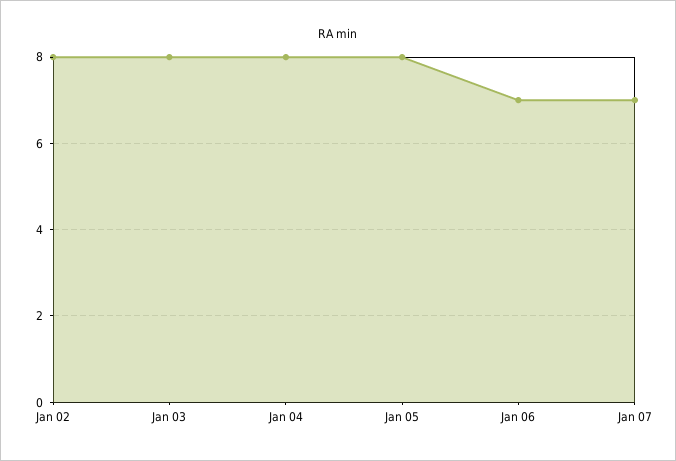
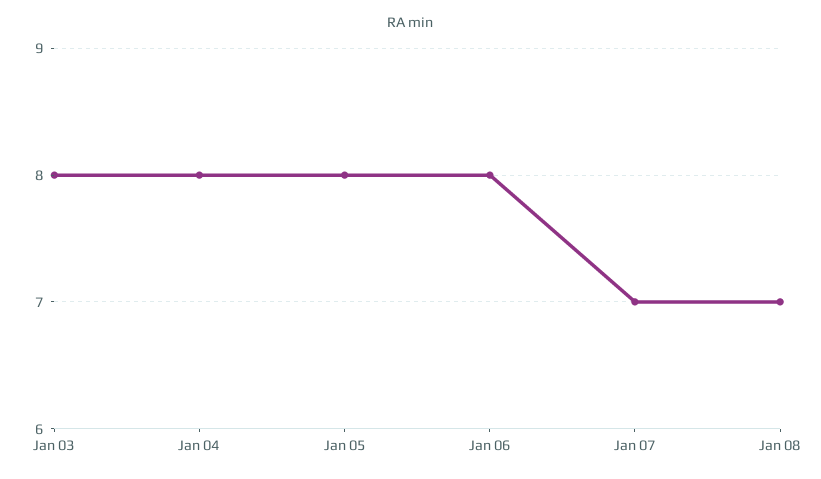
Jan 02: 8 -> none
Jan 06: 7 -> 8
Jan 08: none -> 7

